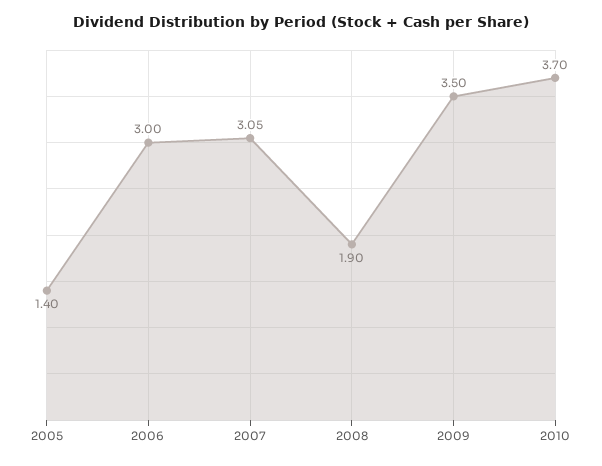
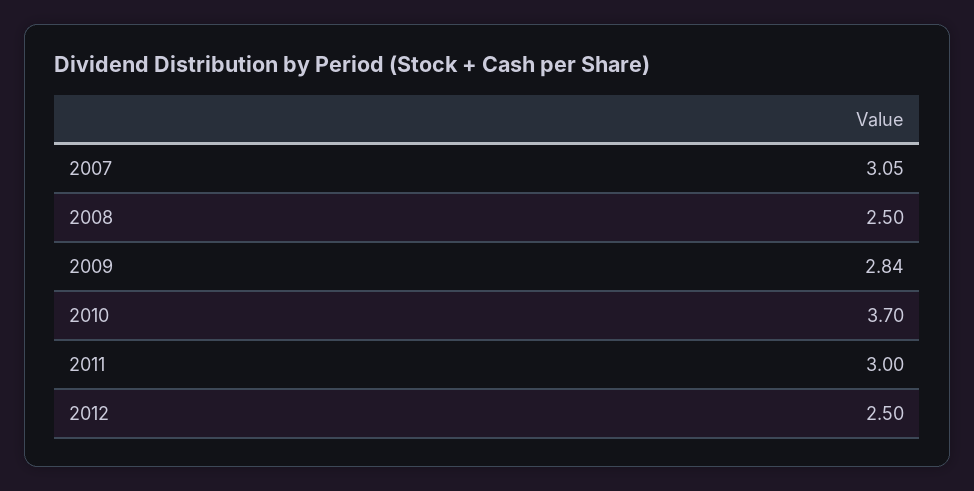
2005: 1.4 -> none
2006: 3 -> none
2008: 1.9 -> 2.5
2009: 3.5 -> 2.84
2011: none -> 3
2012: none -> 2.5

